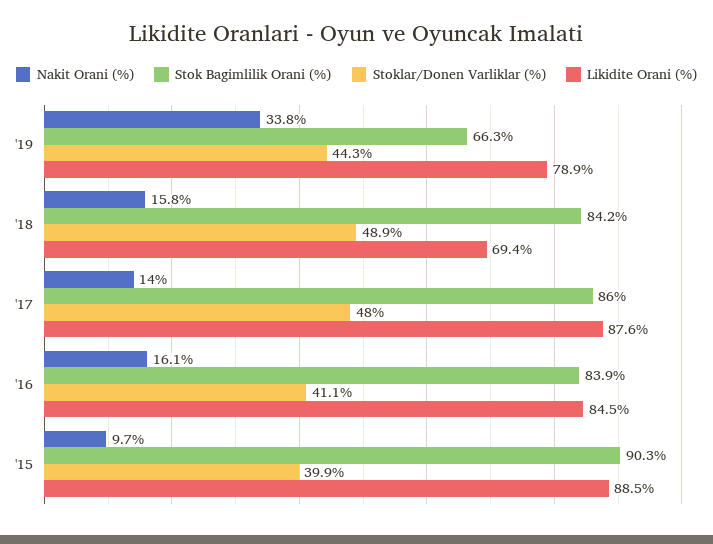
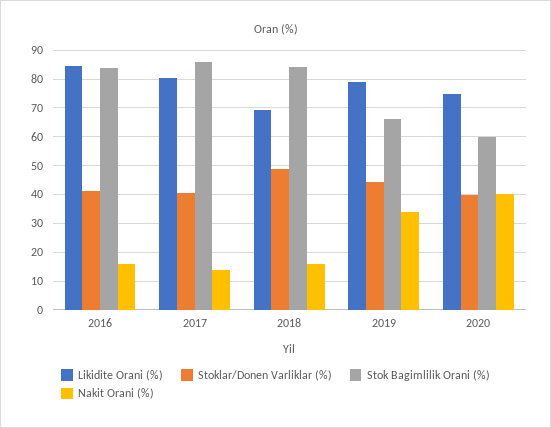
Stoklar/Donen Varliklar (%), '17: 48 -> 40
Likidite Orani (%), '17: 87.6 -> 80
Nakit Orani (%), '15: 9.7 -> none
Stok Bagimlilik Orani (%), '15: 90.3 -> none
Stoklar/Donen Varliklar (%), '15: 39.9 -> none
Likidite Orani (%), '15: 88.5 -> none
Likidite Orani (%), 2020: none -> 75
Stoklar/Donen Varliklar (%), 2020: none -> 40
Stok Bagimlilik Orani (%), 2020: none -> 60
Nakit Orani (%), 2020: none -> 40

